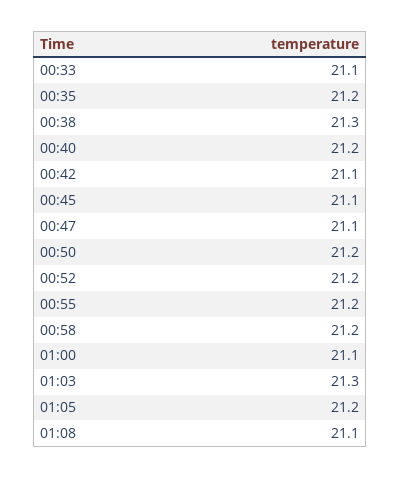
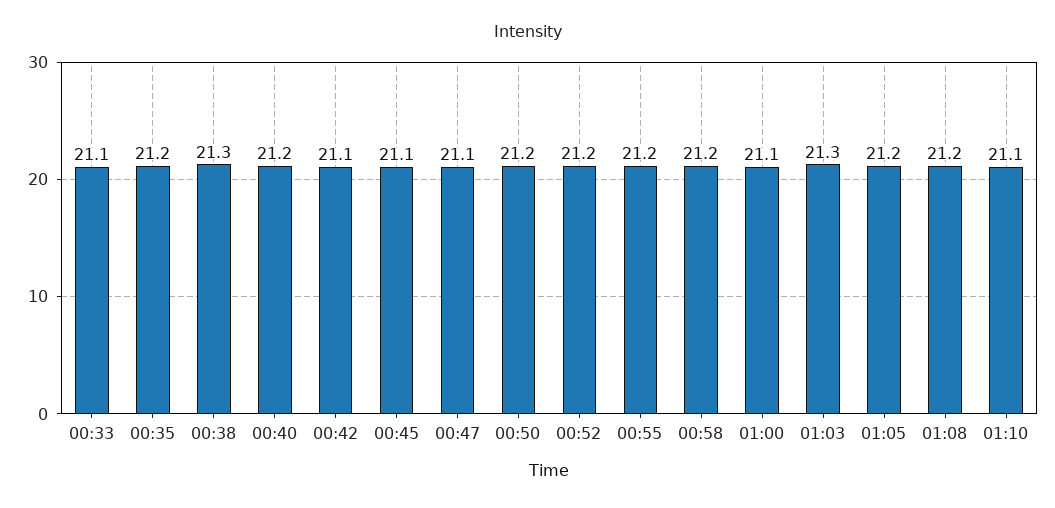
01:08: 21.1 -> 21.2
01:10: none -> 21.1

